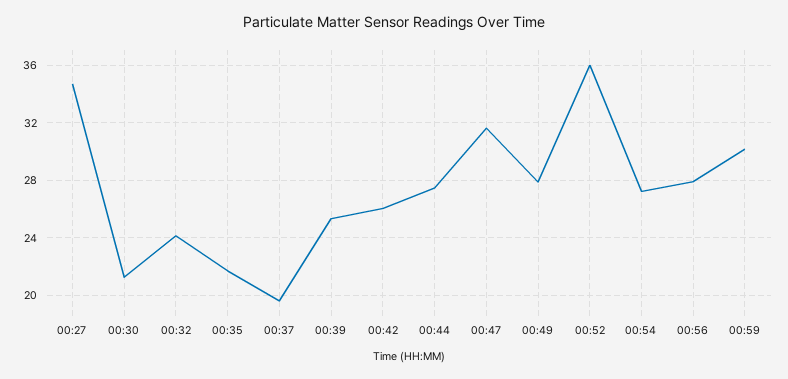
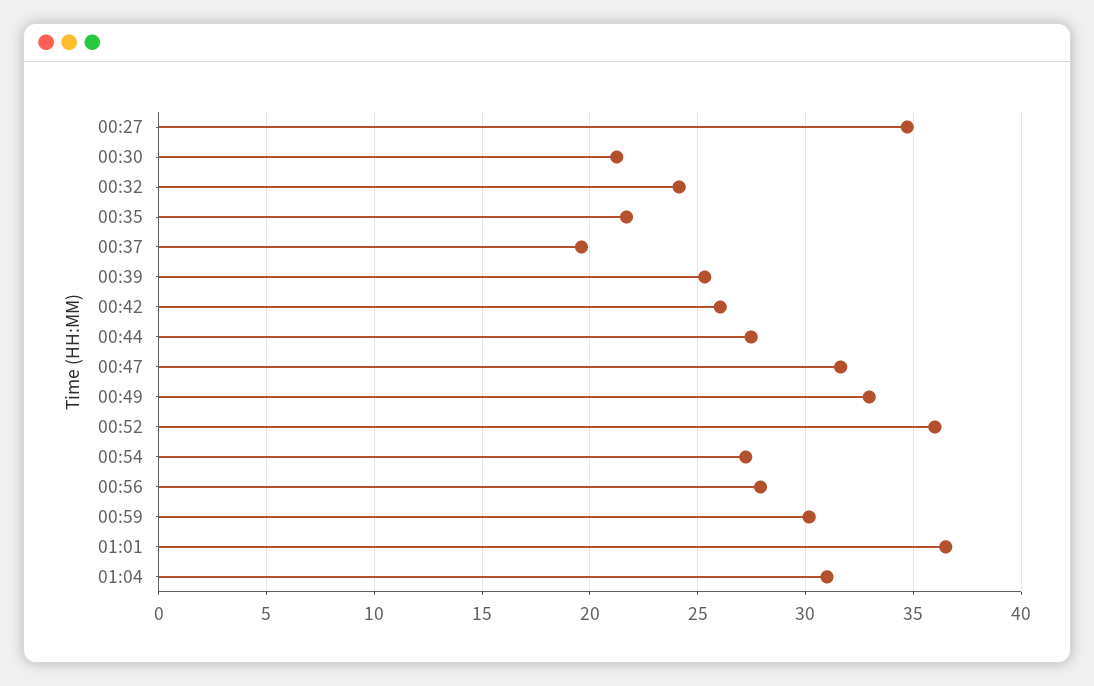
00:49: 28 -> 33
01:01: none -> 36.5
01:04: none -> 31

